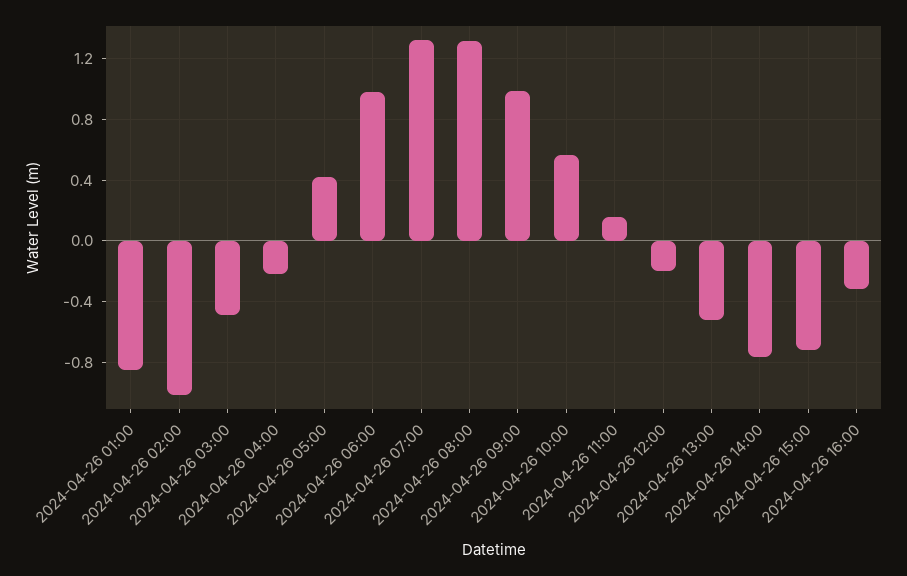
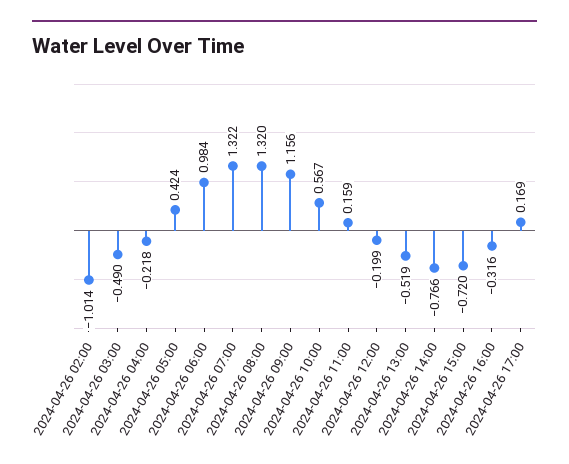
2024-04-26 01:00: -0.85 -> none
2024-04-26 09:00: 1 -> 1.156
2024-04-26 17:00: none -> 0.169

